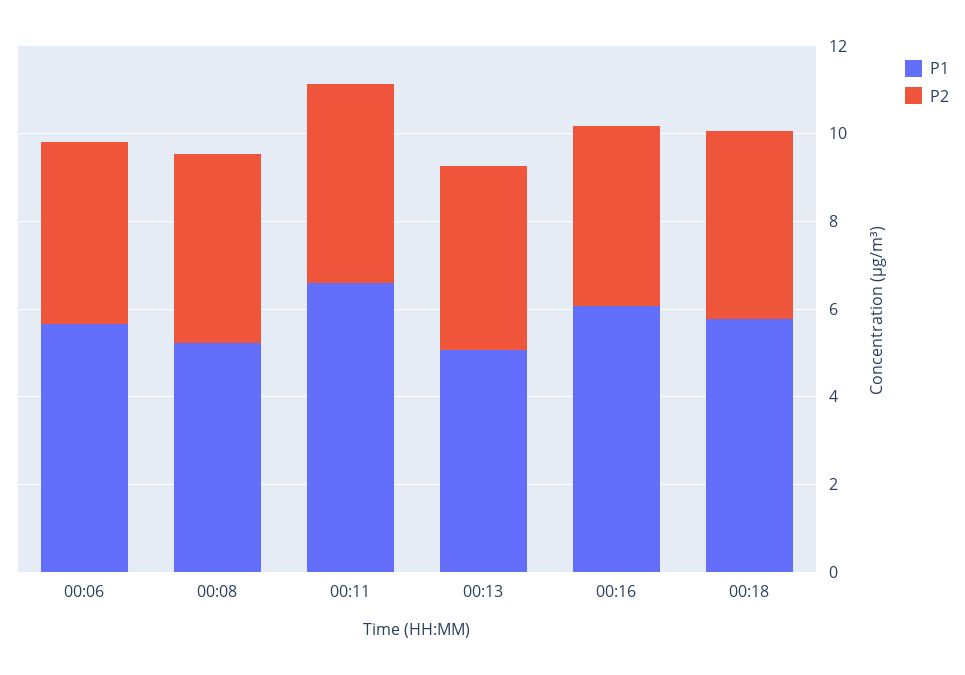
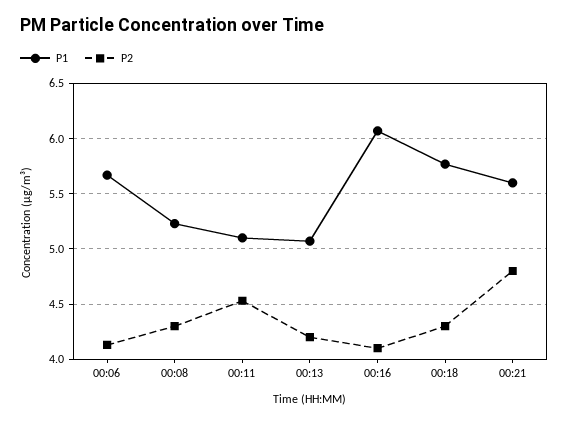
P1, 00:11: 6.5 -> 5.1
P1, 00:21: none -> 5.6
P2, 00:21: none -> 4.8

